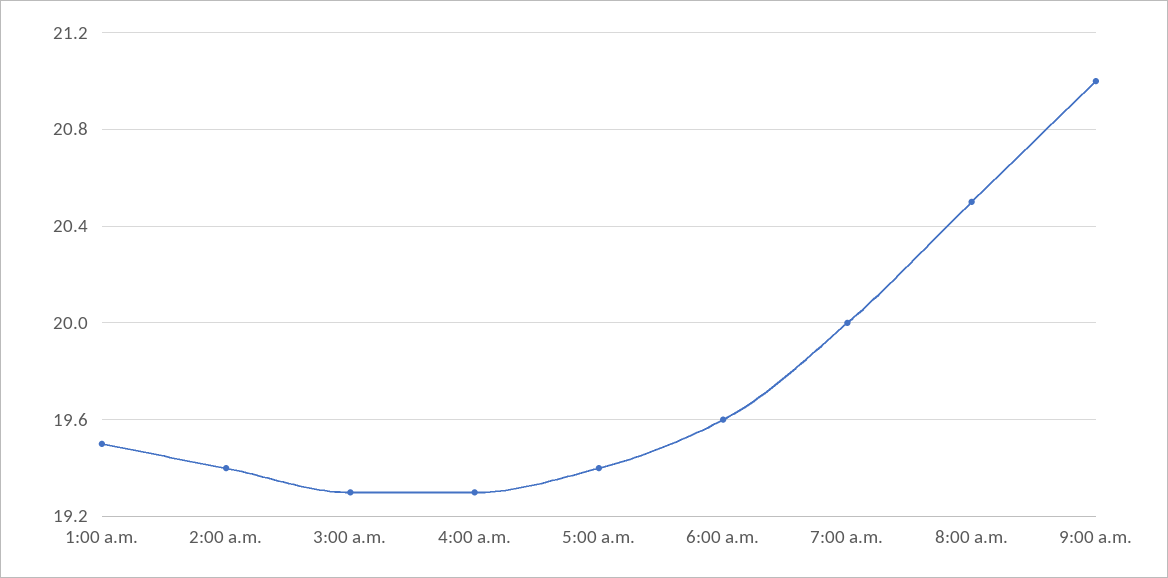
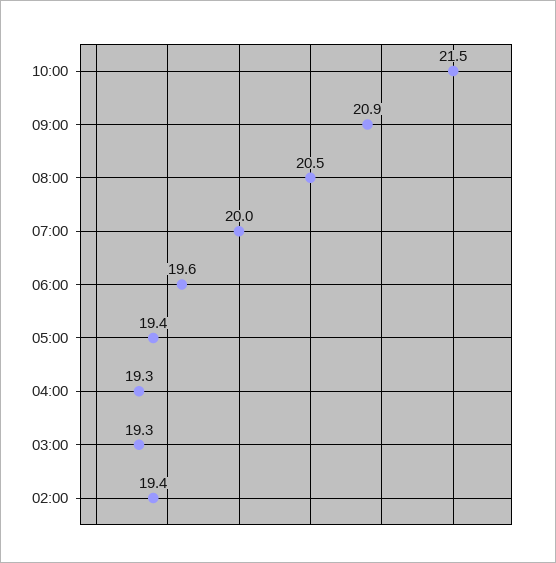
1:00 a.m.: 19.5 -> none
9:00 a.m.: 21 -> 20.9
10:00: none -> 21.5

